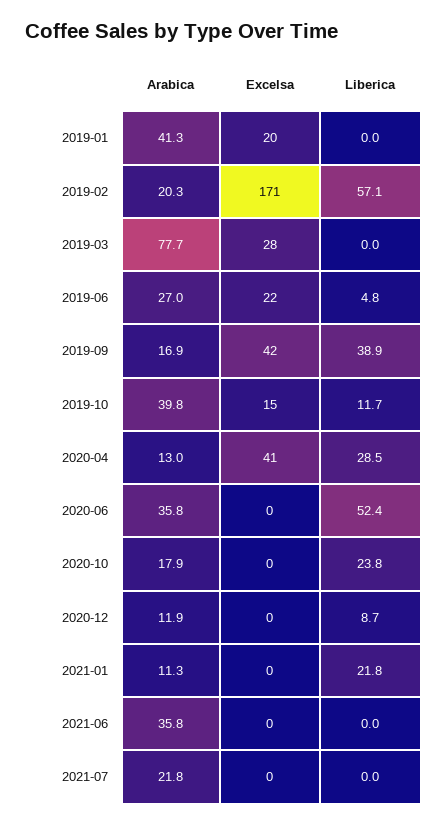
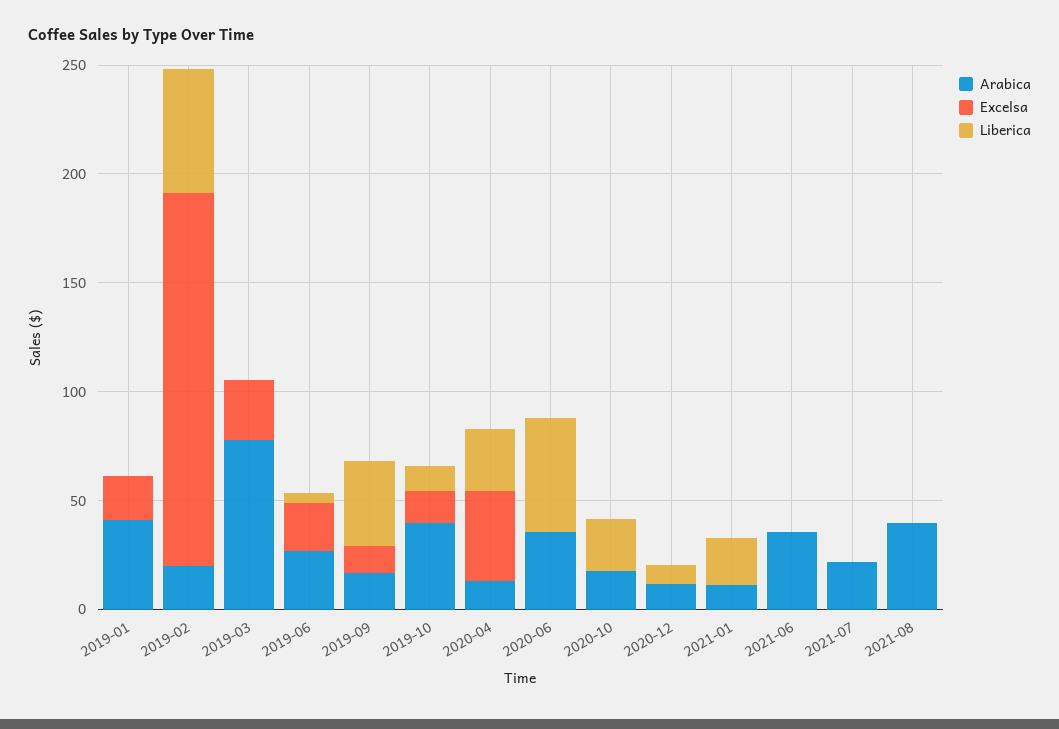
Excelsa, 2019-09: 42 -> 10
Arabica, 2021-08: none -> 40
Excelsa, 2021-08: none -> 0
Liberica, 2021-08: none -> 0

